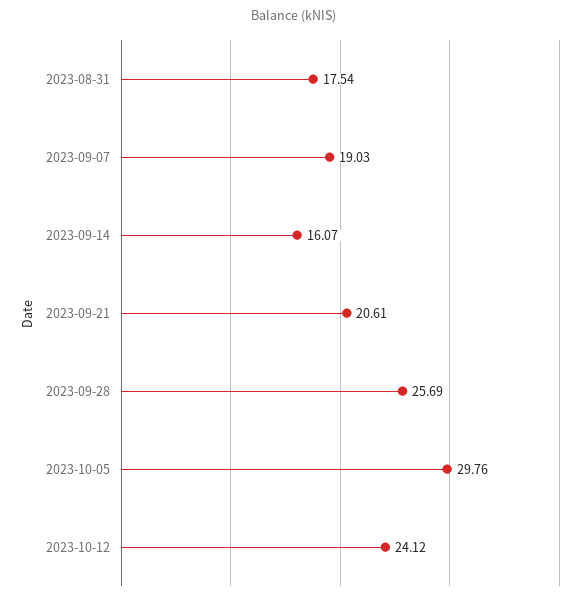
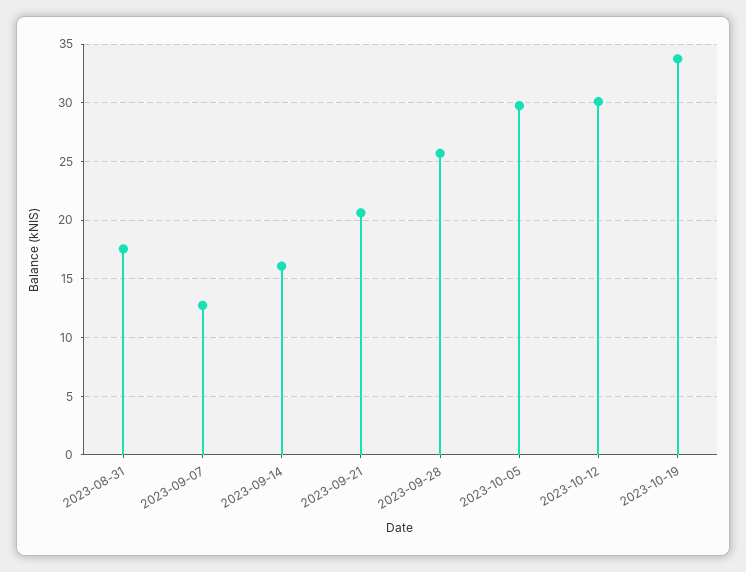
2023-09-07: 19.03 -> 13
2023-10-12: 24.12 -> 30
2023-10-19: none -> 34

